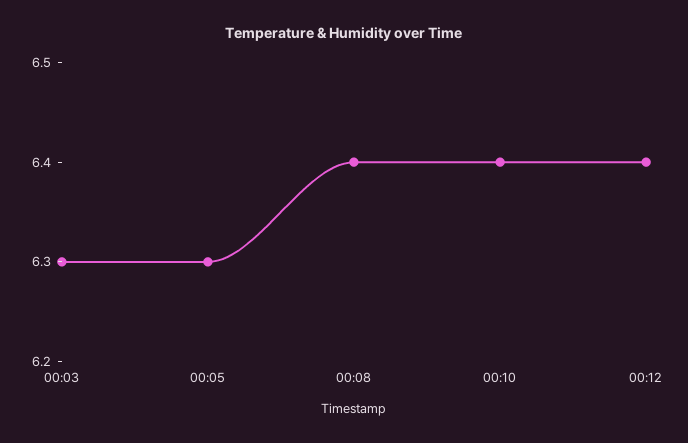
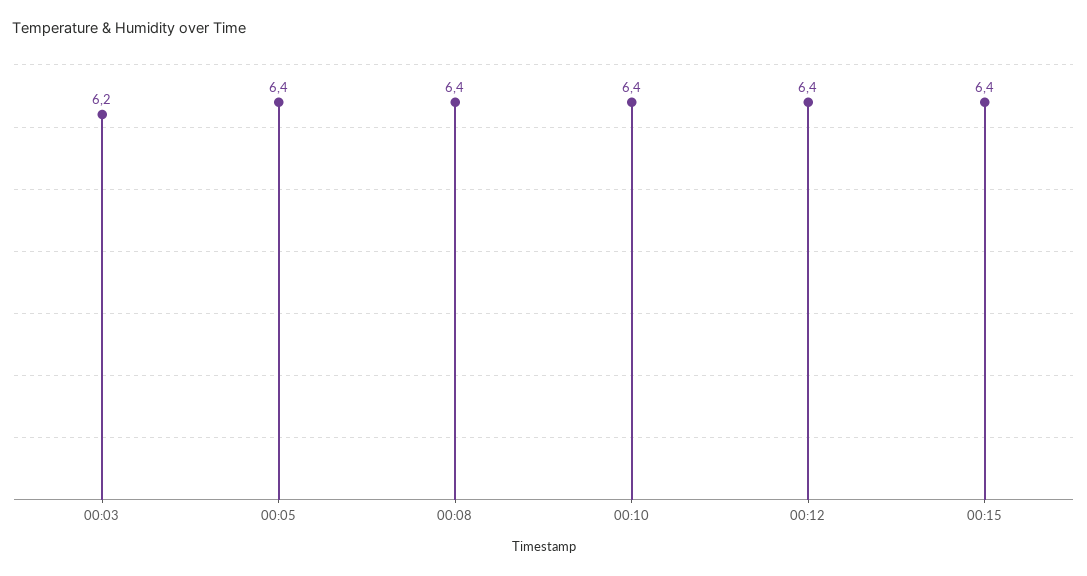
00:03: 6.3 -> 6.2
00:05: 6.3 -> 6.4
00:15: none -> 6.4

